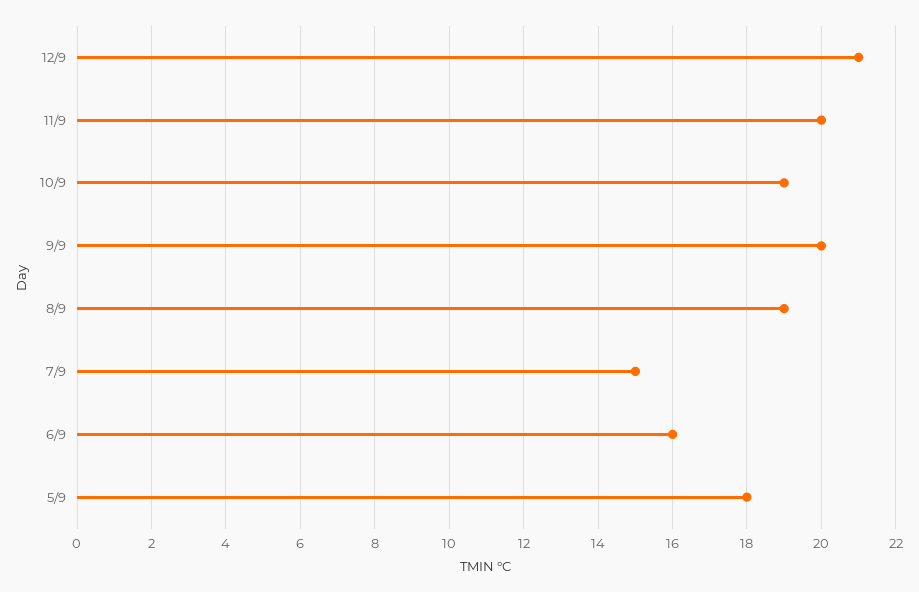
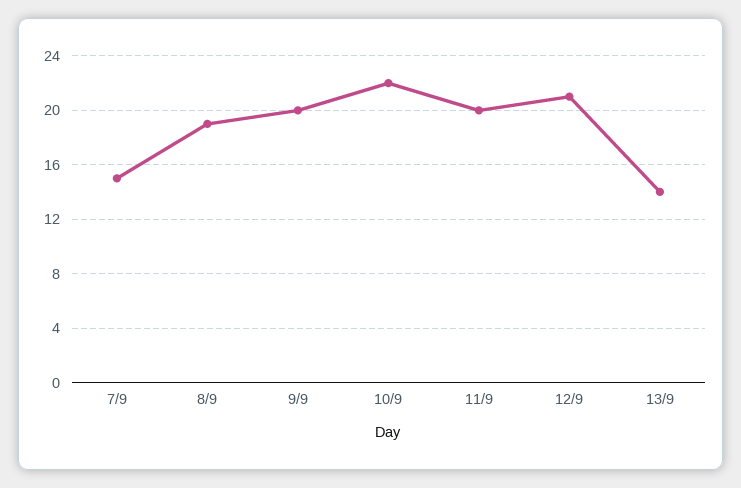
10/9: 19 -> 22
6/9: 16 -> none
5/9: 18 -> none
13/9: none -> 14

